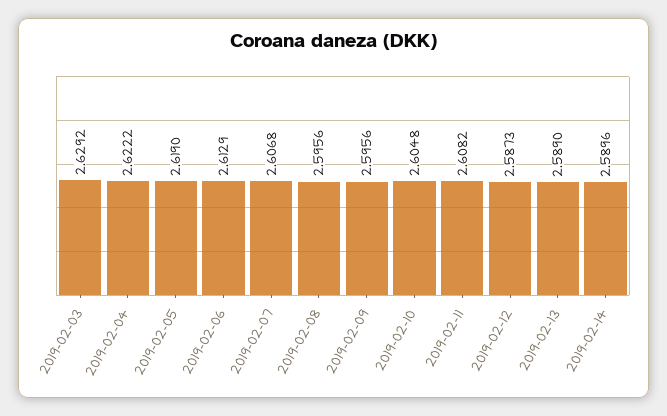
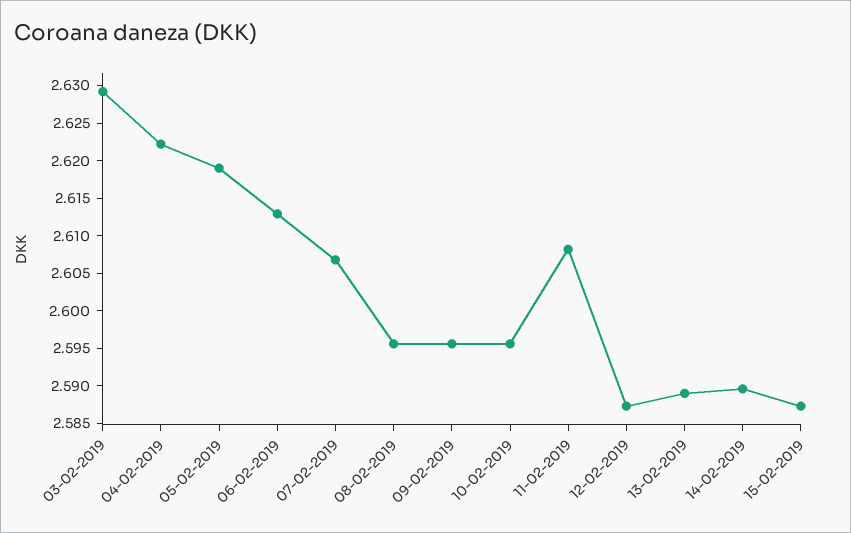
2019-02-10: 2.6048 -> 2.595
15-02-2019: none -> 2.5875

